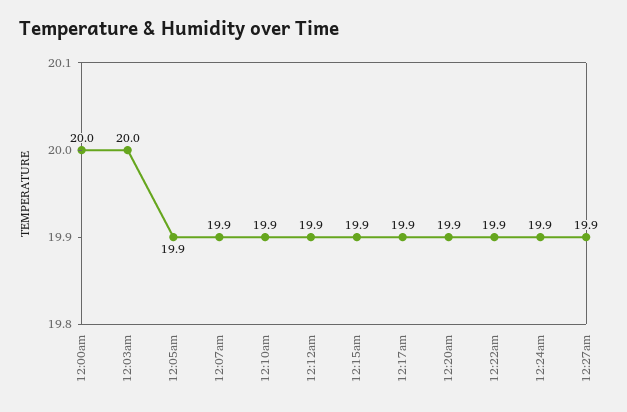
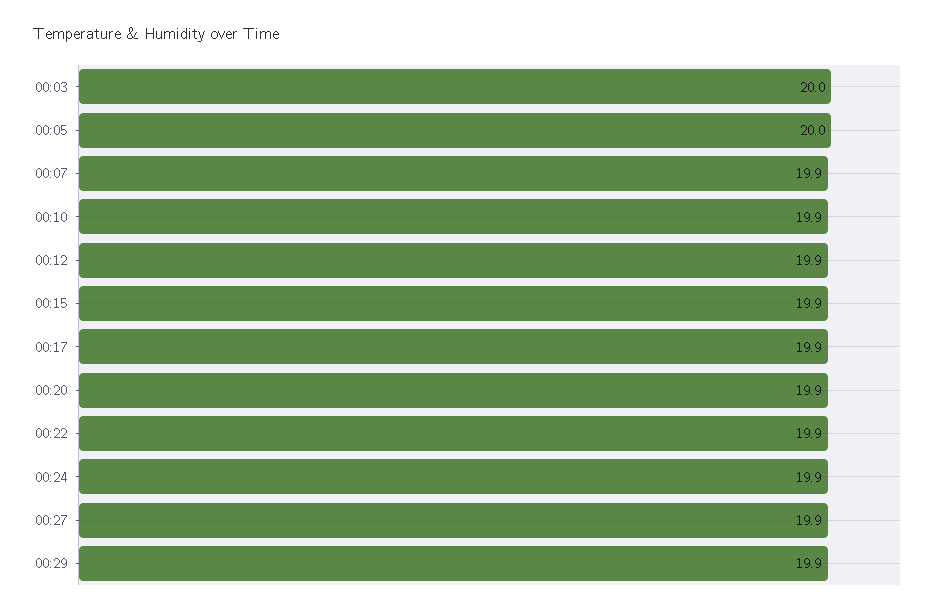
12:00am: 20 -> none
12:05am: 19.9 -> 20
00:29: none -> 19.9

